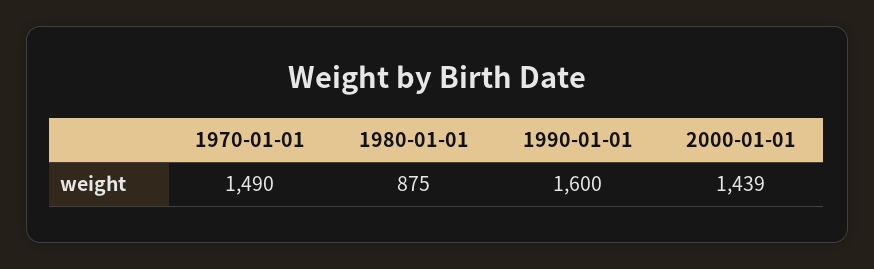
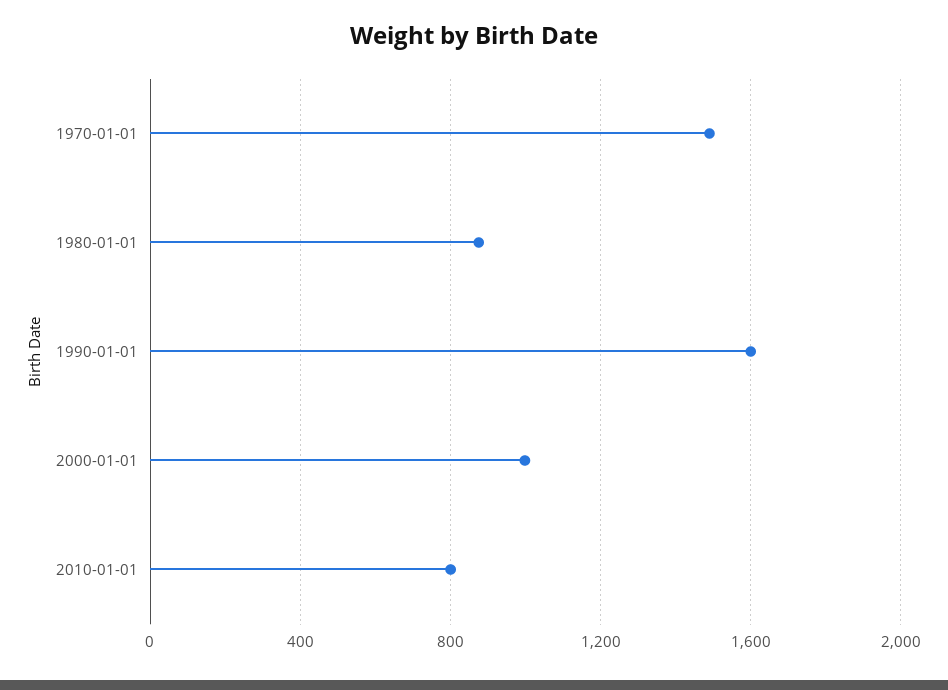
2000-01-01: 1439 -> 1000
2010-01-01: none -> 800

